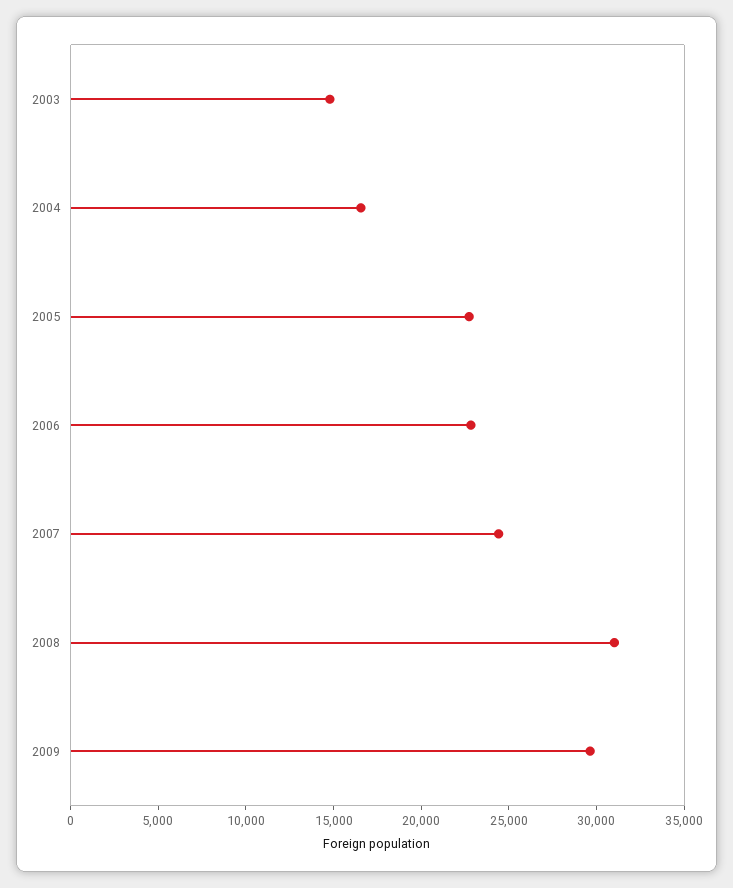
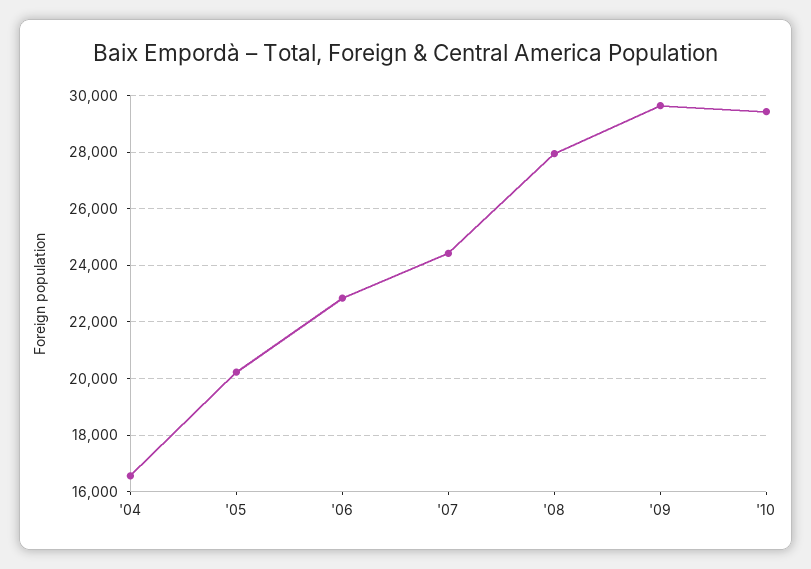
2003: 15000 -> none
2005: 23000 -> 20250
2008: 31000 -> 28000
'10: none -> 29500

